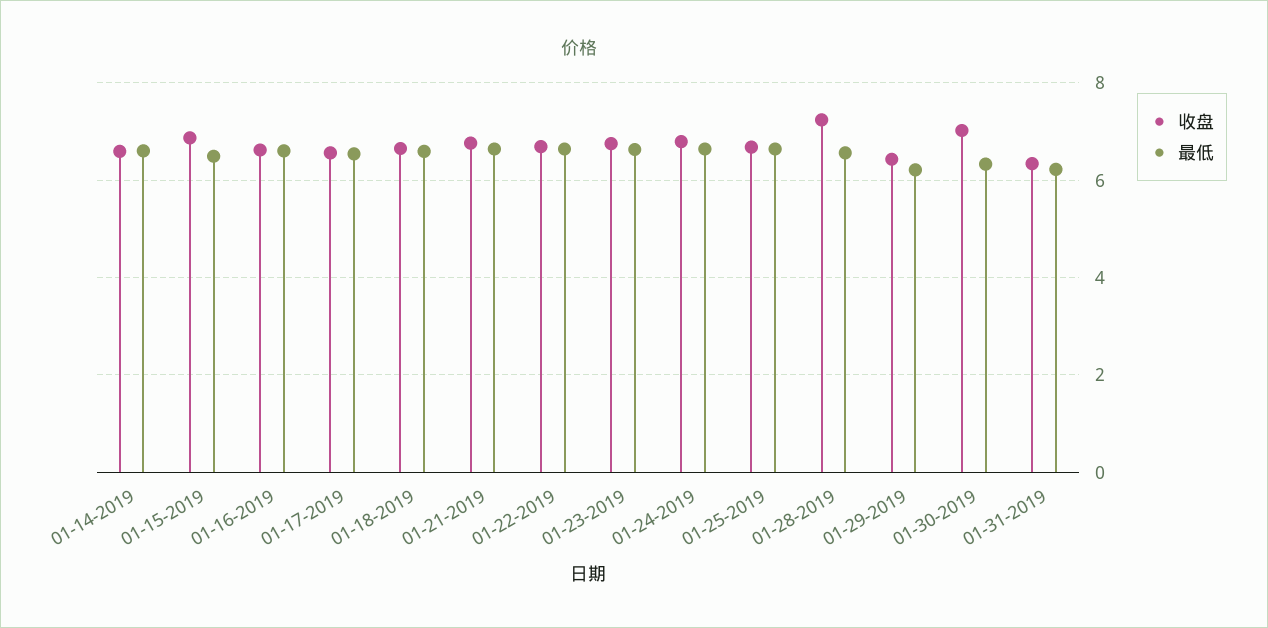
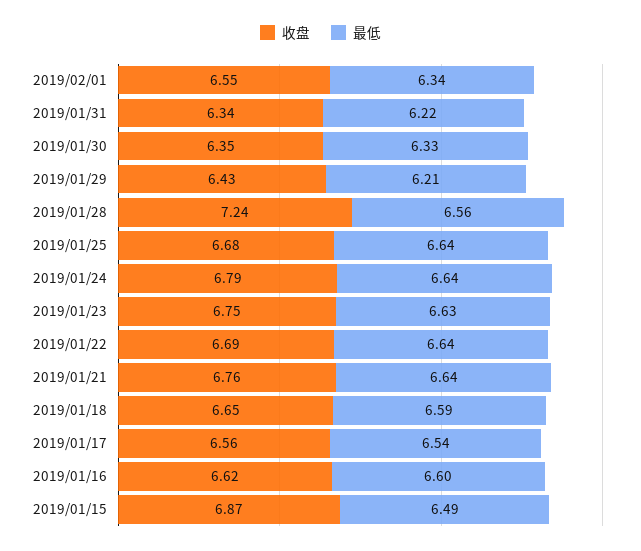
收盘, 01-14-2019: 6.6 -> none
最低, 01-14-2019: 6.6 -> none
收盘, 01-30-2019: 7 -> 6.35
收盘, 2019/02/01: none -> 6.55
最低, 2019/02/01: none -> 6.34

